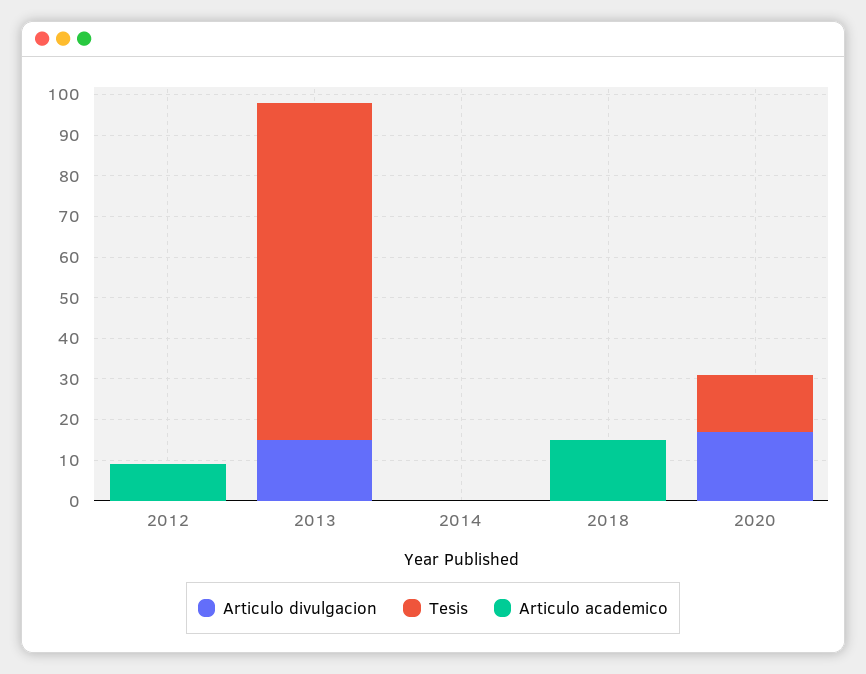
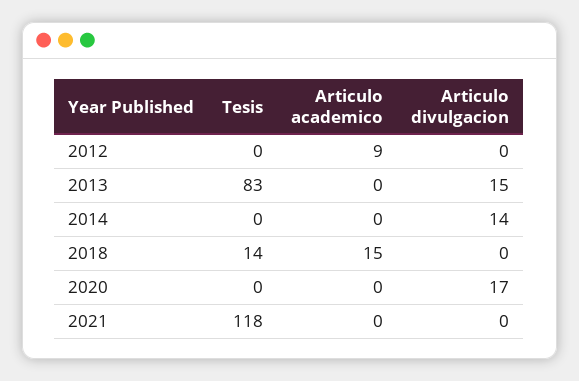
Articulo divulgacion, 2014: 0 -> 14
Tesis, 2018: 0 -> 14
Tesis, 2020: 15 -> 0
Tesis, 2021: none -> 118
Articulo academico, 2021: none -> 0
Articulo divulgacion, 2021: none -> 0

